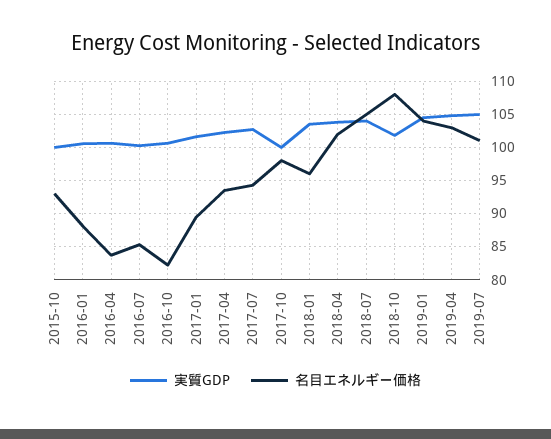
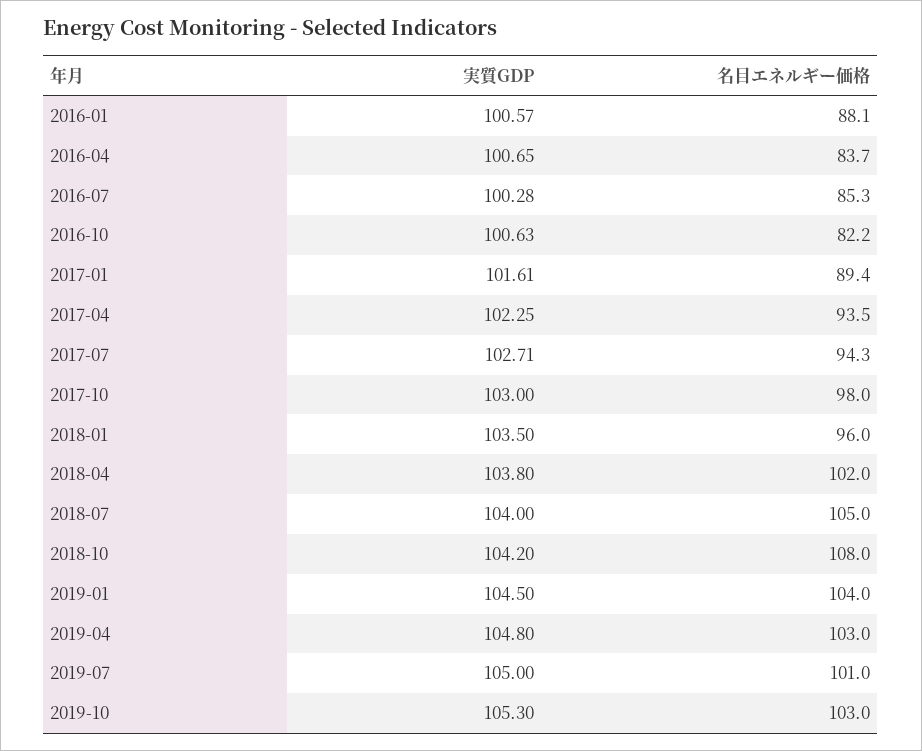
実質GDP, 2015-10: 100 -> none
名目エネルギー価格, 2015-10: 93 -> none
実質GDP, 2017-10: 100 -> 103
実質GDP, 2018-10: 102 -> 104.2
実質GDP, 2019-10: none -> 105.3
名目エネルギー価格, 2019-10: none -> 103

